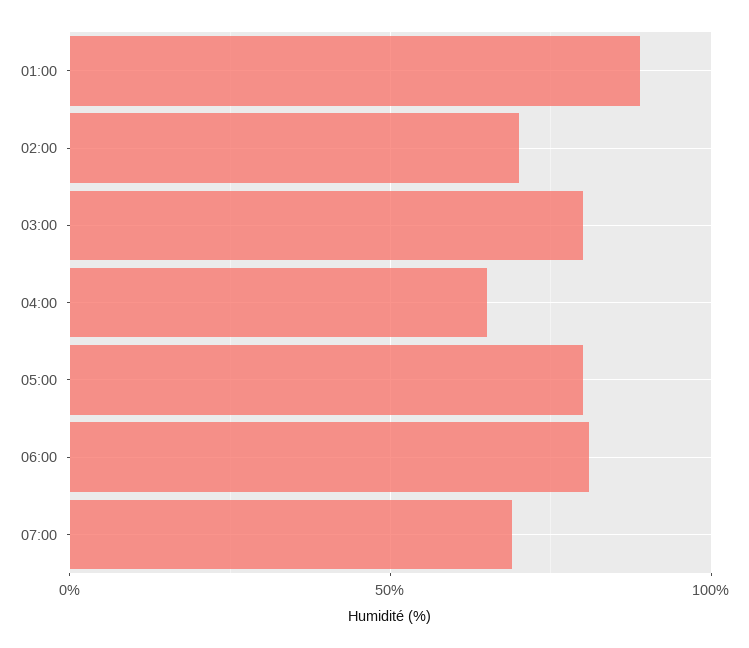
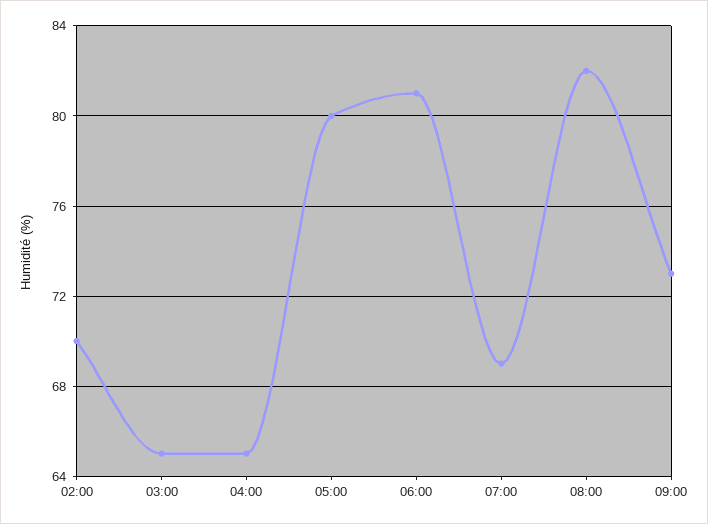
01:00: 90 -> none
03:00: 80 -> 65
08:00: none -> 82
09:00: none -> 73

